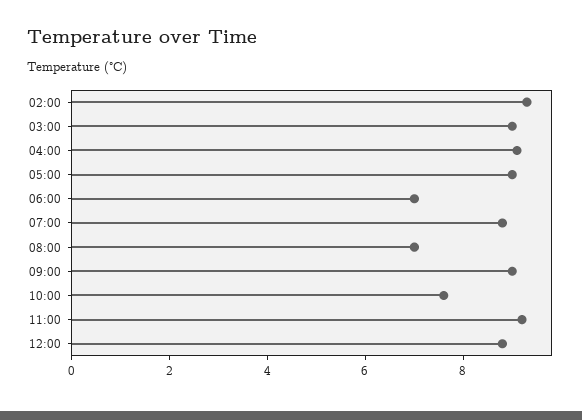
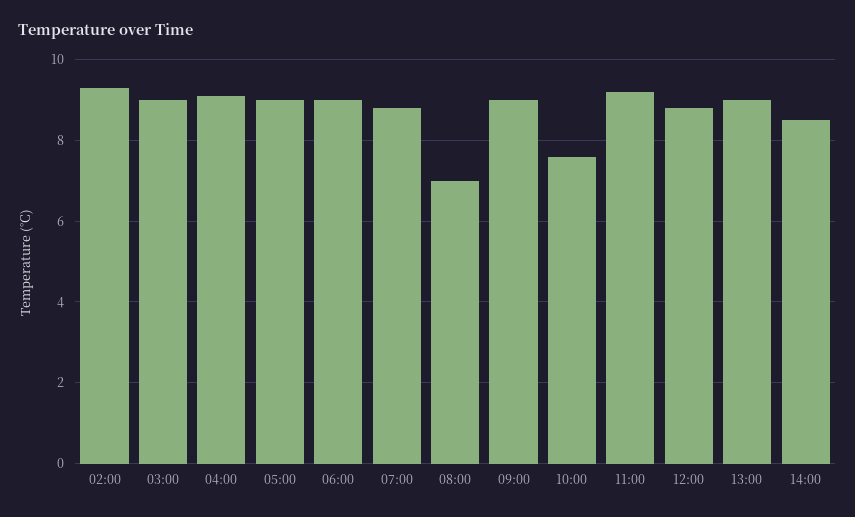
06:00: 7 -> 9
13:00: none -> 9
14:00: none -> 8.5

